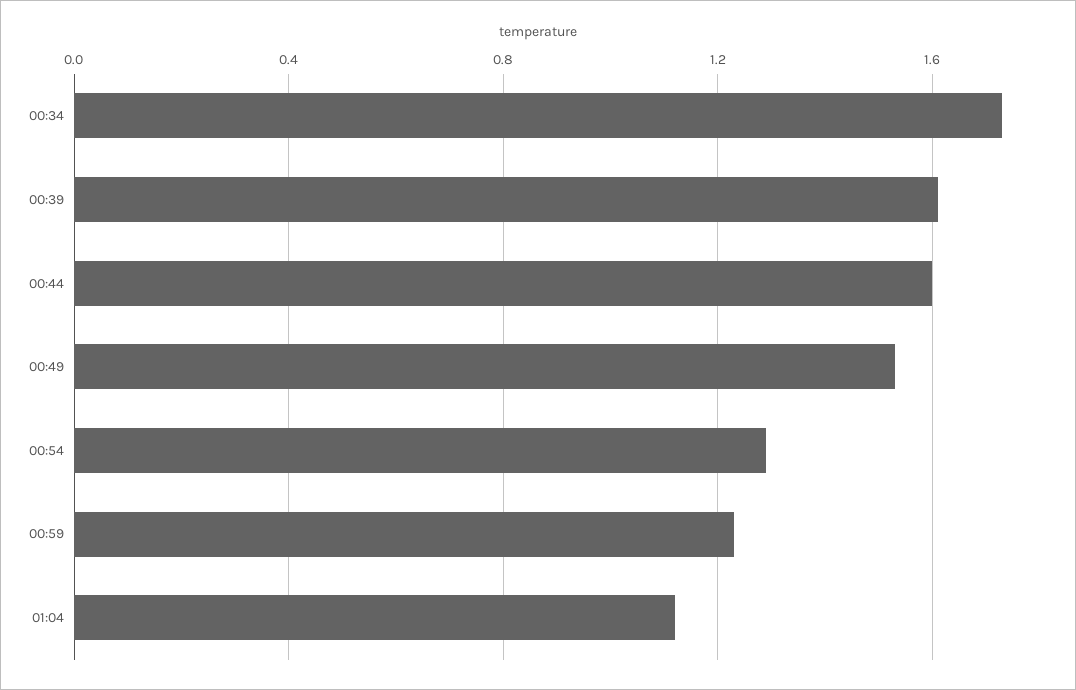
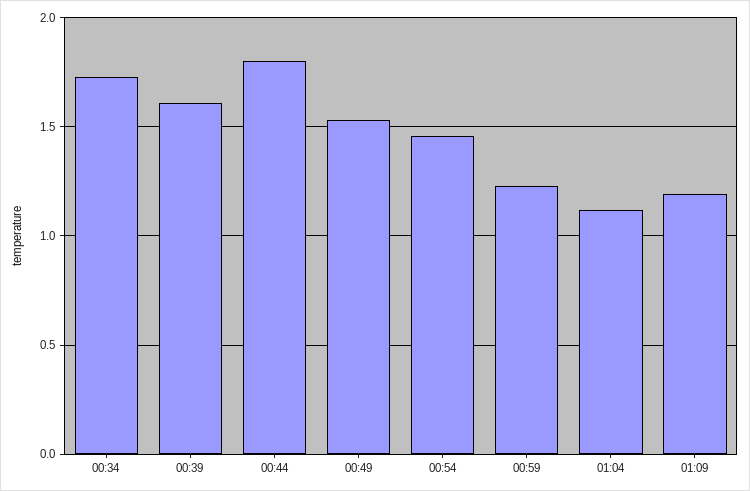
00:44: 1.6 -> 1.8
00:54: 1.3 -> 1.45
01:09: none -> 1.2

